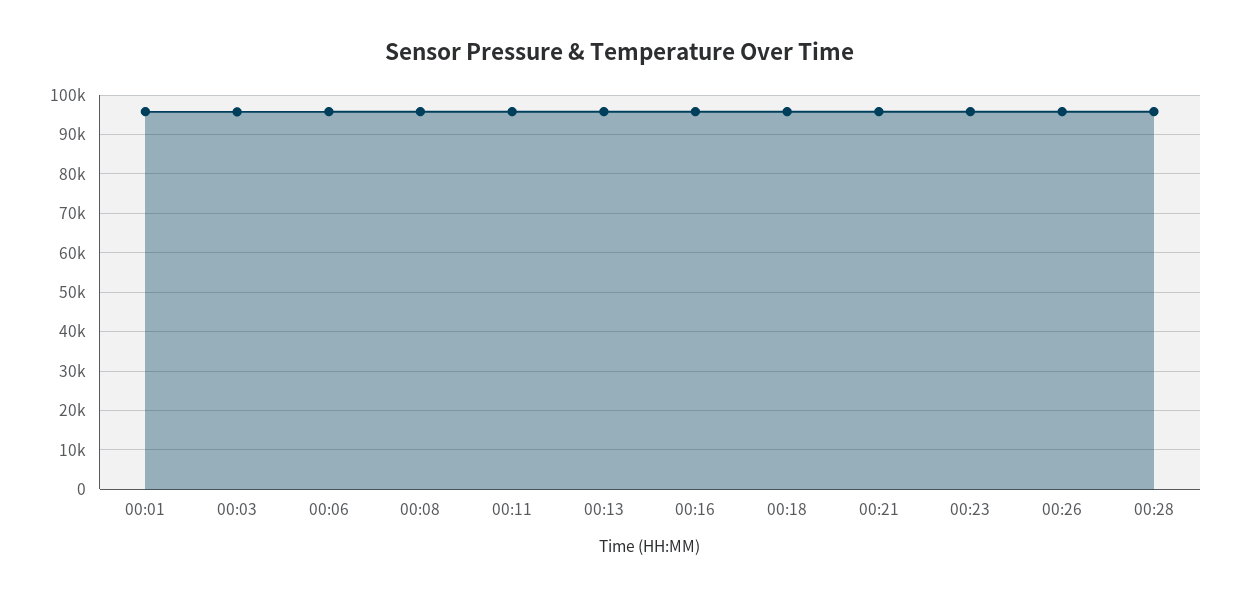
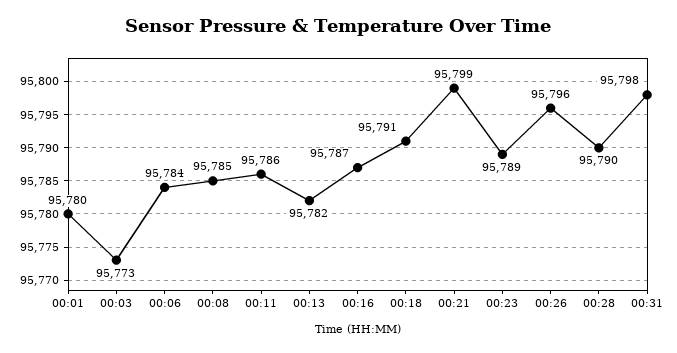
00:31: none -> 95798

